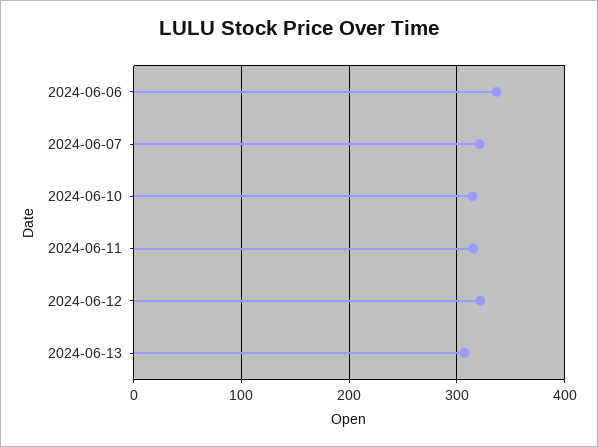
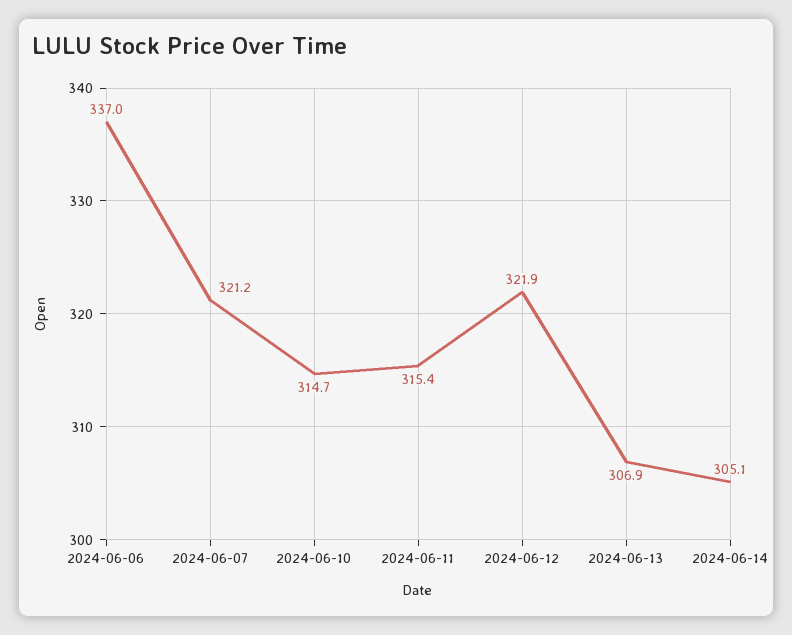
2024-06-14: none -> 305.1

